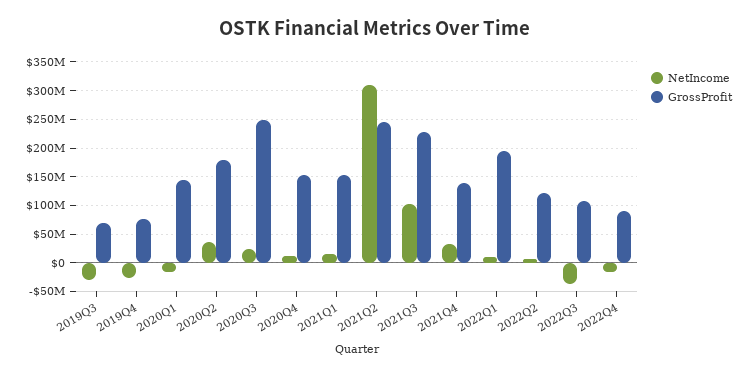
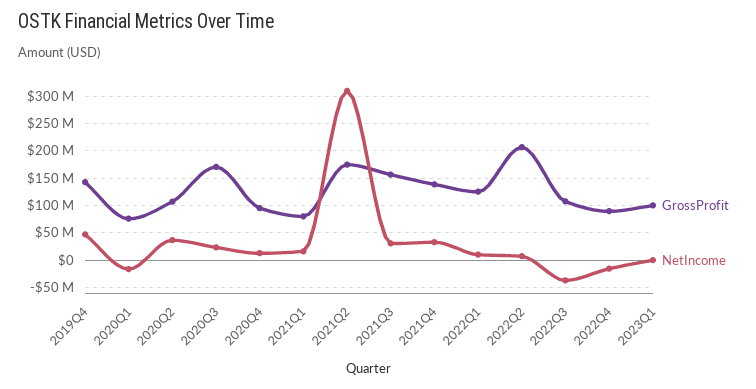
NetIncome, 2019Q3: -25000000 -> none
GrossProfit, 2019Q3: 75000000 -> none
NetIncome, 2019Q4: -25000000 -> 50000000
GrossProfit, 2019Q4: 75000000 -> 150000000
GrossProfit, 2020Q1: 150000000 -> 75000000
GrossProfit, 2020Q2: 175000000 -> 100000000
GrossProfit, 2020Q3: 250000000 -> 175000000
GrossProfit, 2020Q4: 150000000 -> 100000000
GrossProfit, 2021Q1: 150000000 -> 75000000
GrossProfit, 2021Q2: 250000000 -> 175000000
NetIncome, 2021Q3: 100000000 -> 25000000
GrossProfit, 2021Q3: 225000000 -> 150000000
GrossProfit, 2022Q1: 200000000 -> 125000000
GrossProfit, 2022Q2: 125000000 -> 200000000
GrossProfit, 2023Q1: none -> 100000000
NetIncome, 2023Q1: none -> 0

